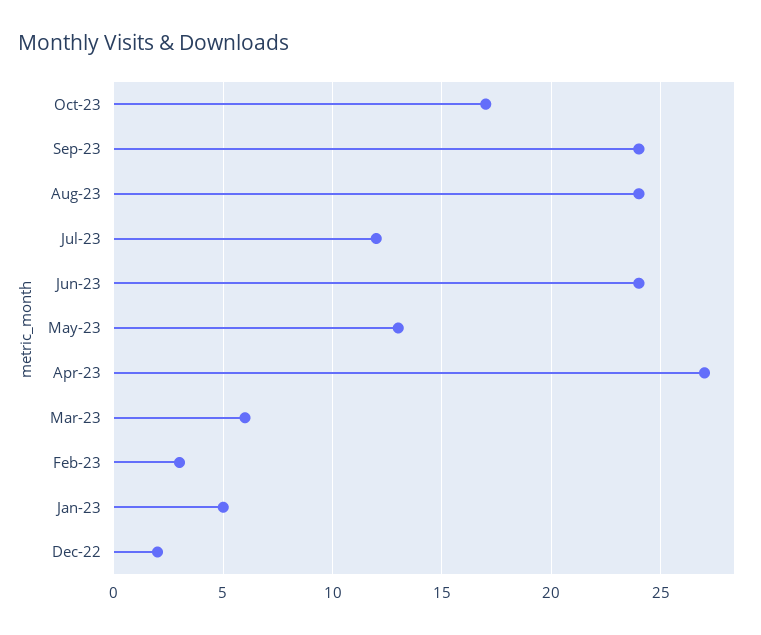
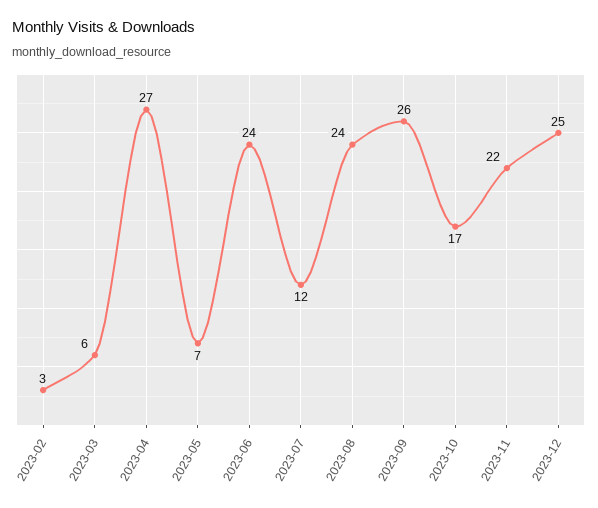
Sep-23: 24 -> 26
May-23: 13 -> 7
Jan-23: 5 -> none
Dec-22: 2 -> none
2023-11: none -> 22
2023-12: none -> 25

